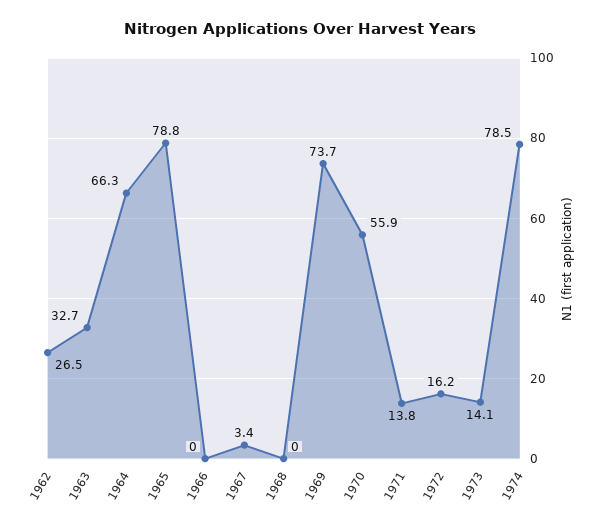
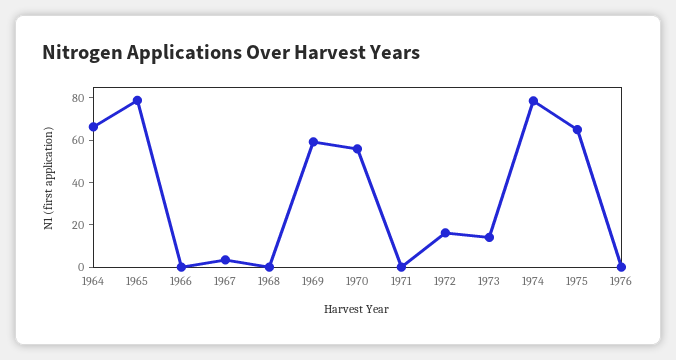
1962: 26.5 -> none
1963: 32.7 -> none
1969: 73.7 -> 60
1971: 13.8 -> 0
1975: none -> 65
1976: none -> 0

